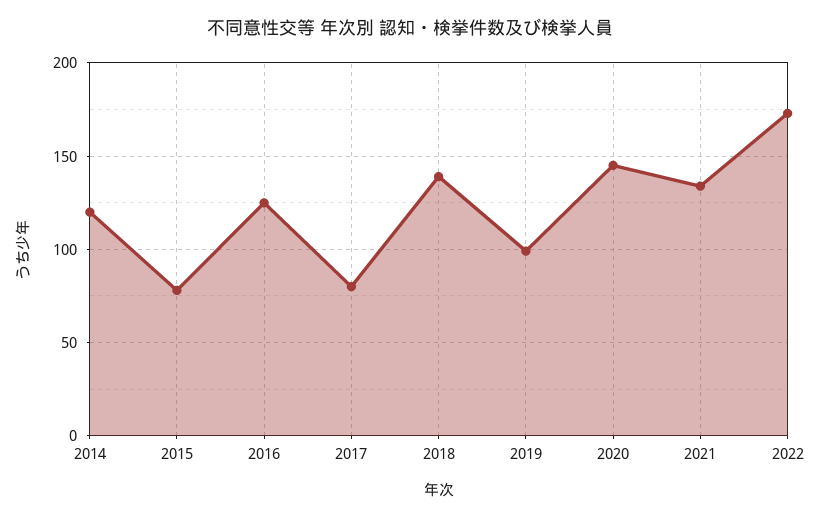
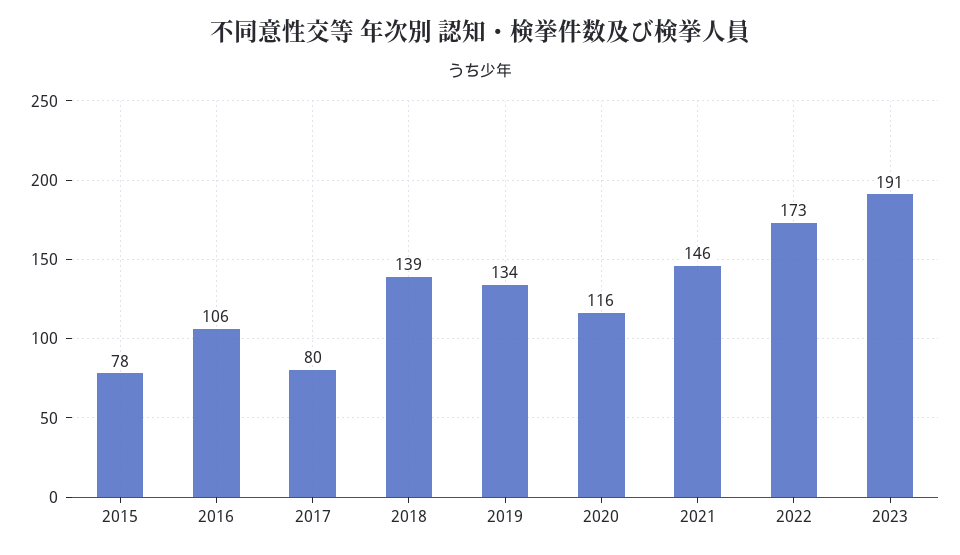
2014: 120 -> none
2016: 125 -> 106
2019: 100 -> 134
2020: 145 -> 116
2021: 135 -> 146
2023: none -> 191

